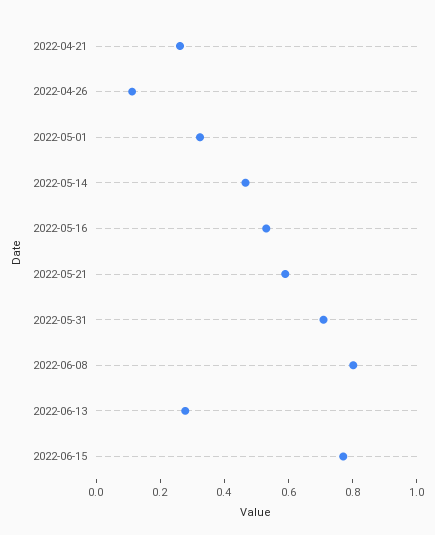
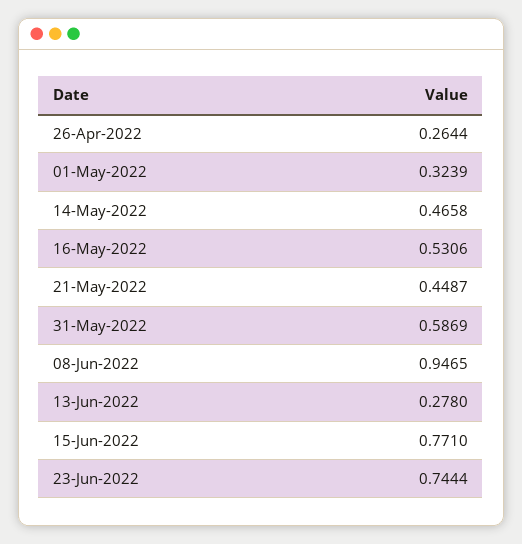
2022-04-21: 0.25 -> none
2022-04-26: 0.1 -> 0.2644
2022-05-21: 0.6 -> 0.4487
2022-05-31: 0.7 -> 0.5869
2022-06-08: 0.8 -> 0.9465
23-Jun-2022: none -> 0.7444

